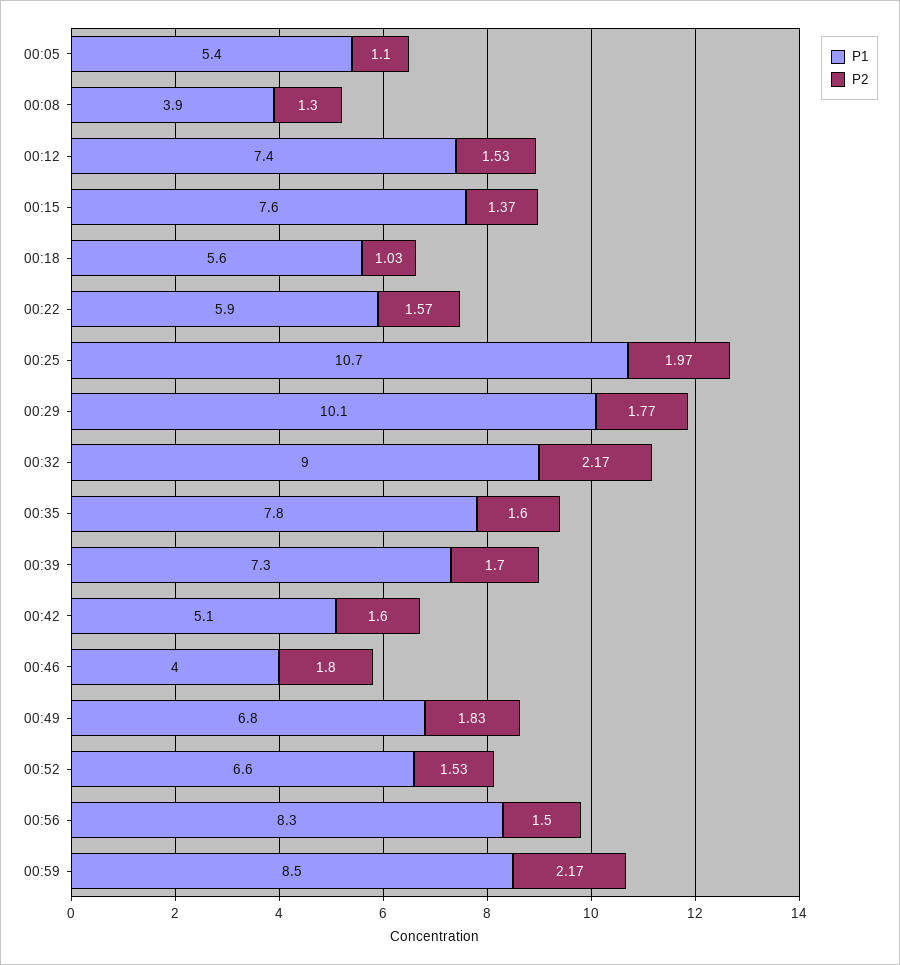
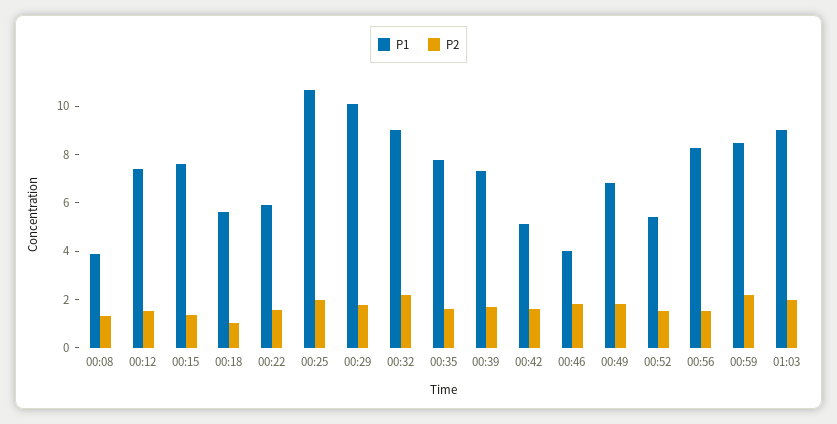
P1, 00:05: 5.4 -> none
P2, 00:05: 1.1 -> none
P1, 00:52: 6.6 -> 5.5
P1, 01:03: none -> 9
P2, 01:03: none -> 2

